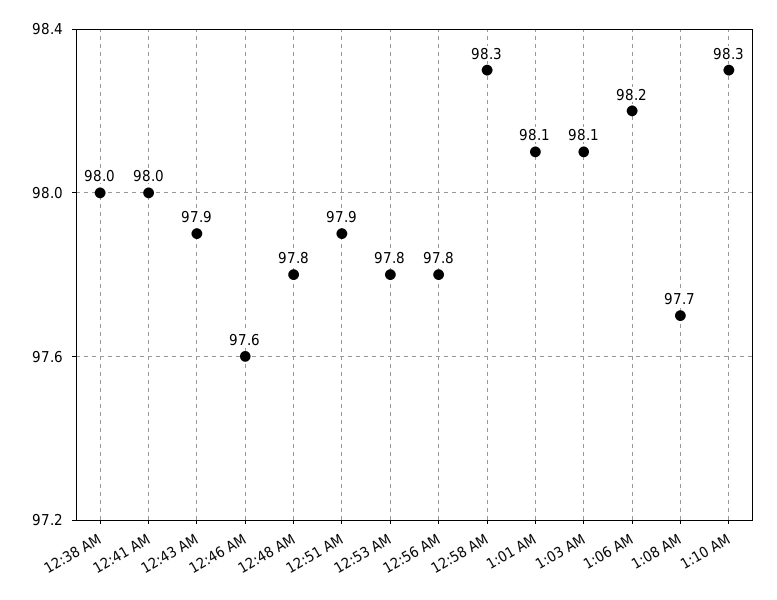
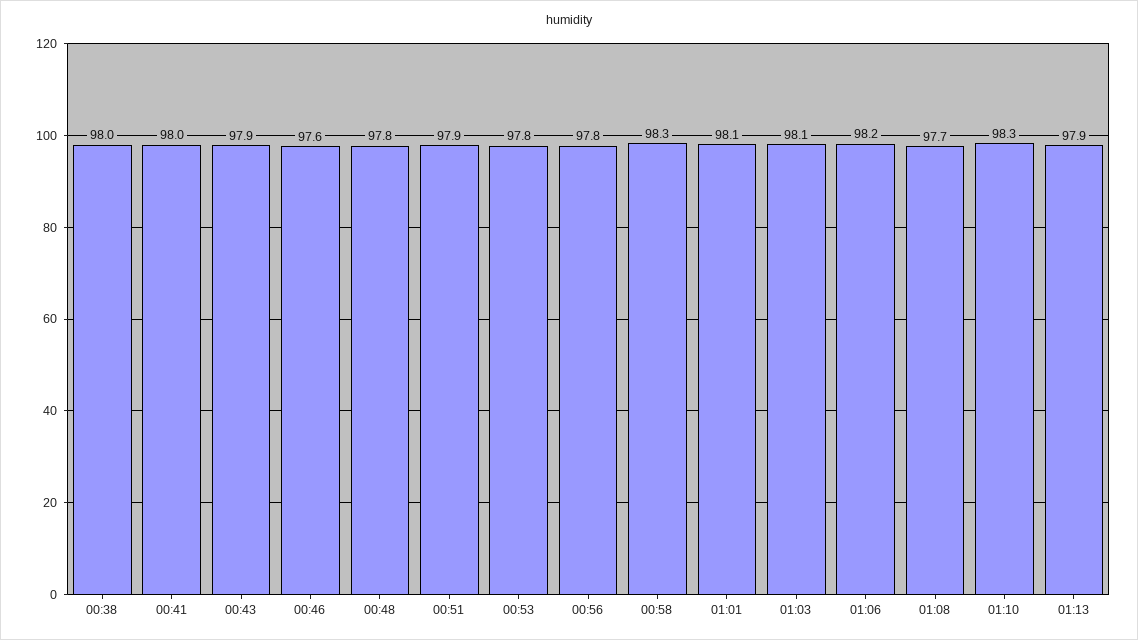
01:13: none -> 97.9

